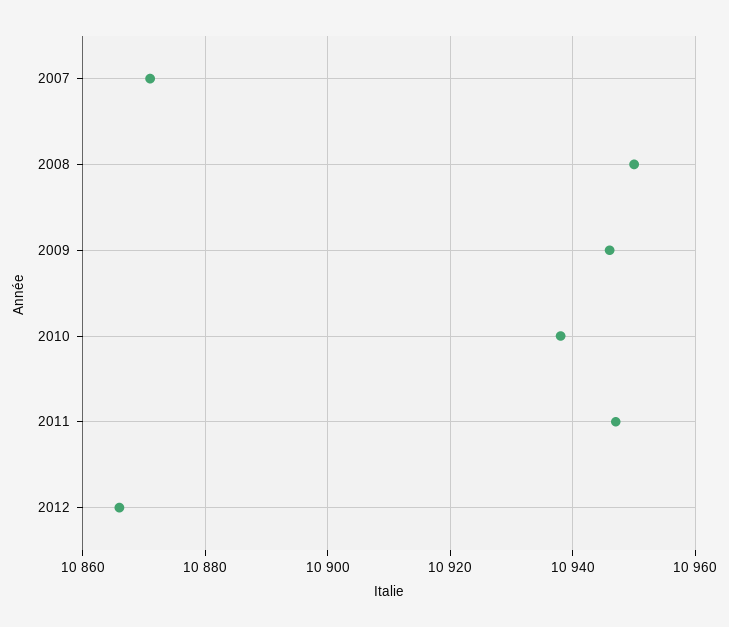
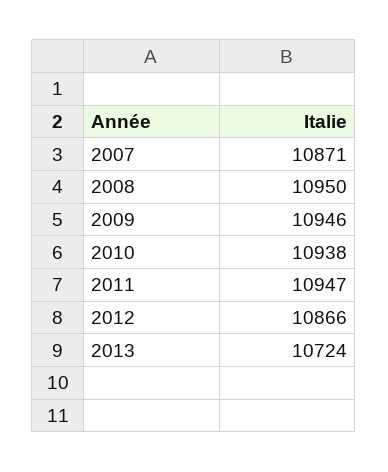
2013: none -> 10724

